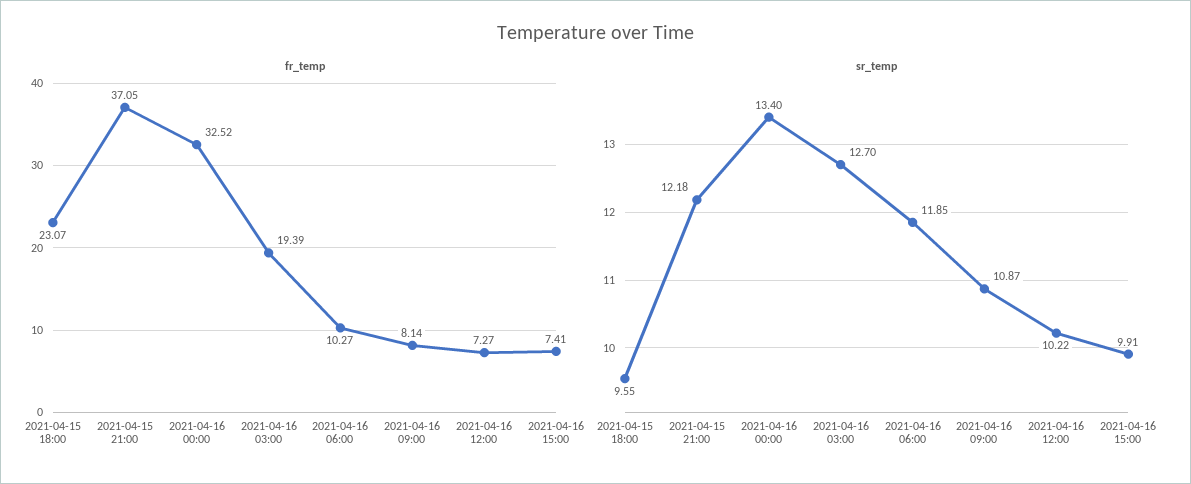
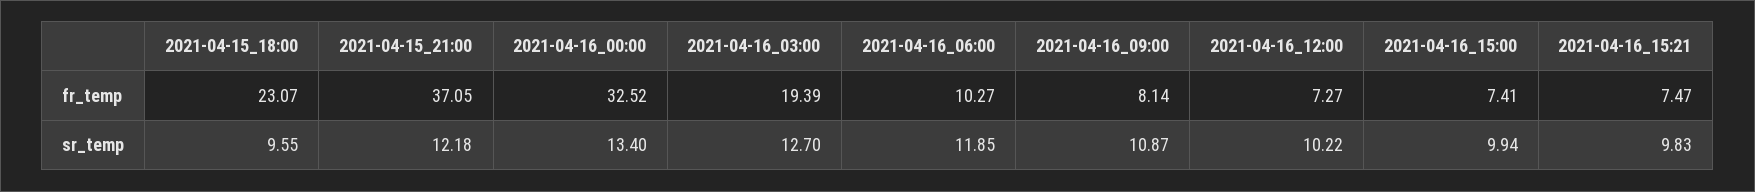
sr_temp, 2021-04-16 15:00: 9.91 -> 9.94
fr_temp, 2021-04-16_15:21: none -> 7.47
sr_temp, 2021-04-16_15:21: none -> 9.83

